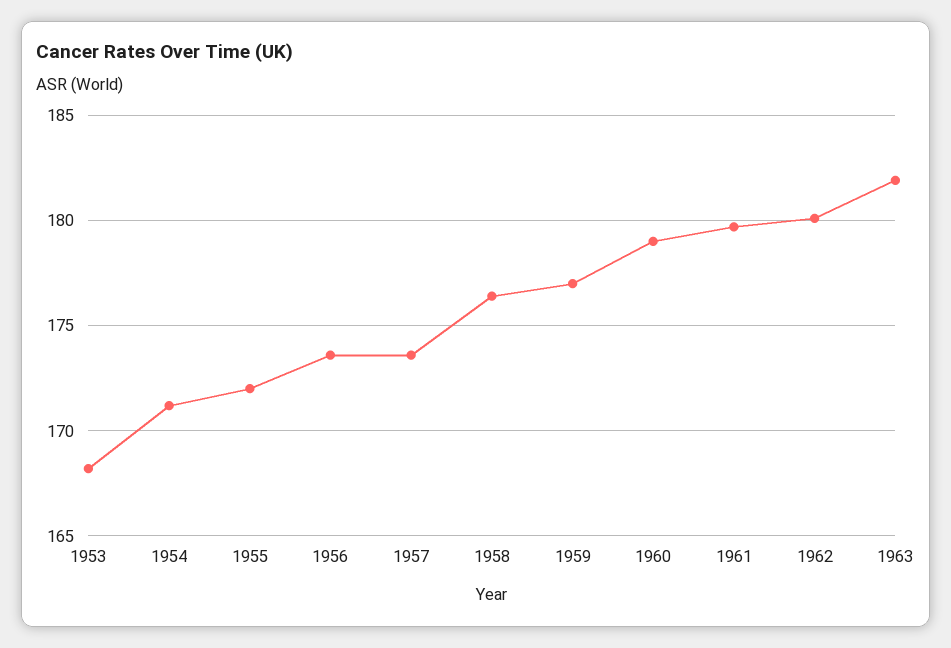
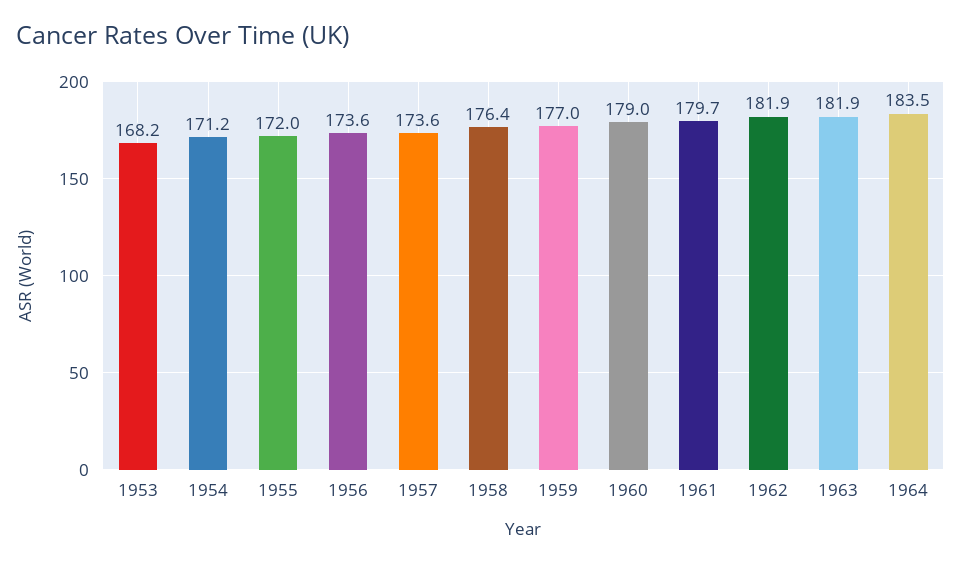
1962: 180 -> 181.9
1964: none -> 183.5

